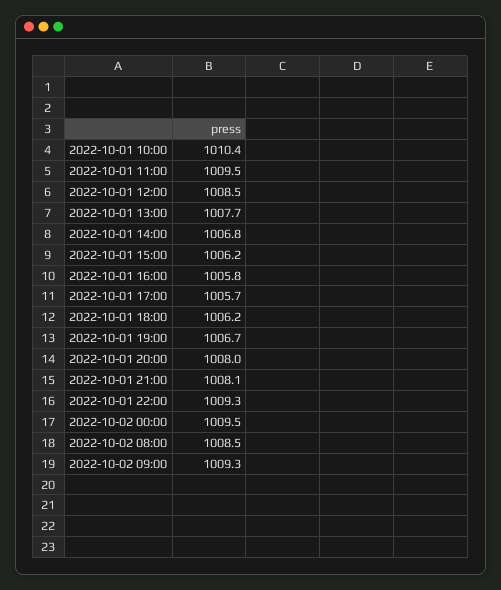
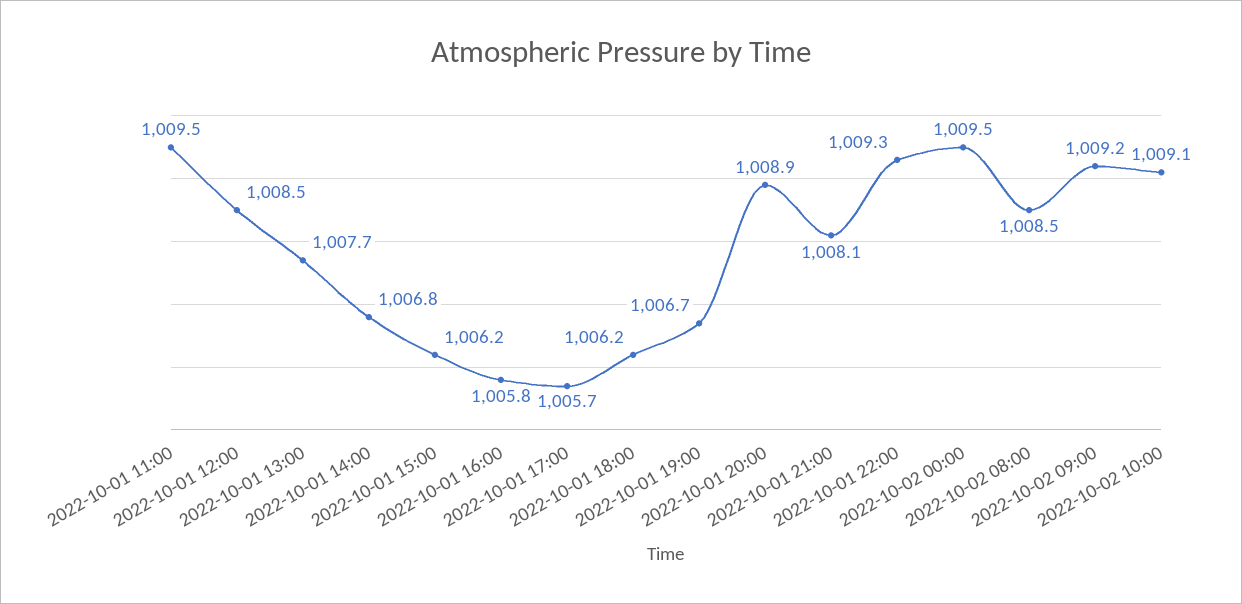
2022-10-01 10:00: 1010.4 -> none
2022-10-01 20:00: 1008 -> 1008.9
2022-10-02 09:00: 1009.3 -> 1009.2
2022-10-02 10:00: none -> 1009.1

